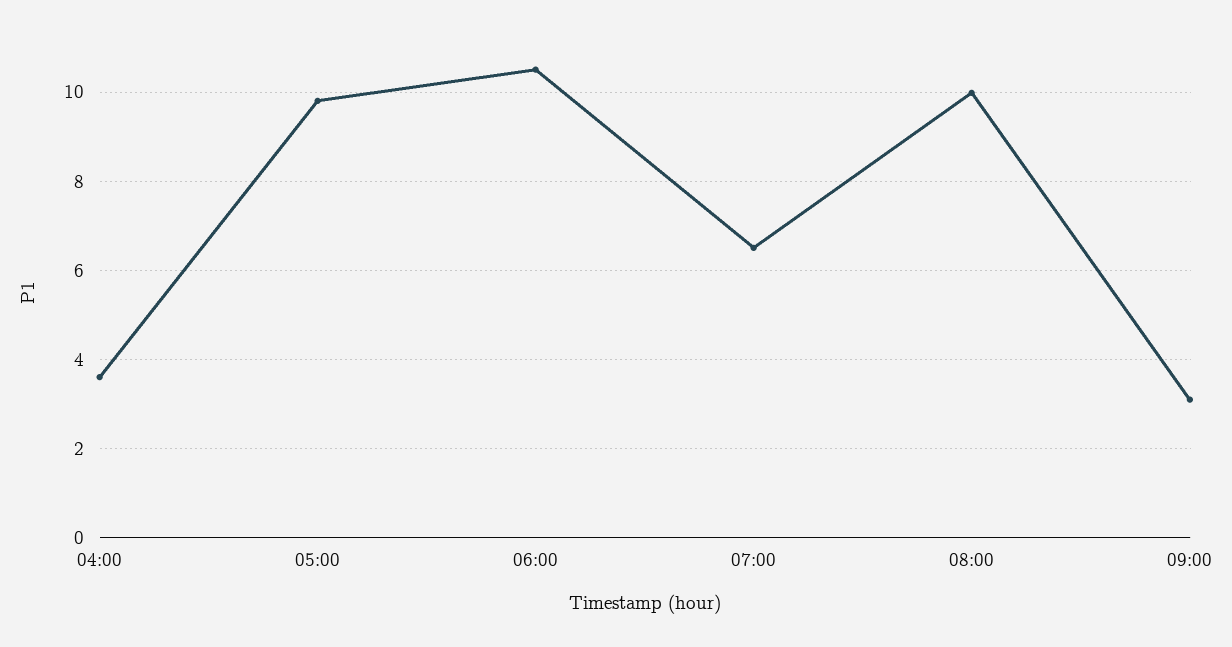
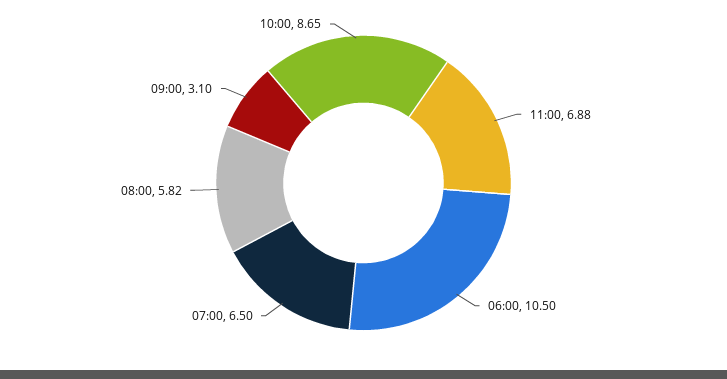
04:00: 3.6 -> none
05:00: 9.8 -> none
08:00: 10 -> 5.82
11:00: none -> 6.88
10:00: none -> 8.65

